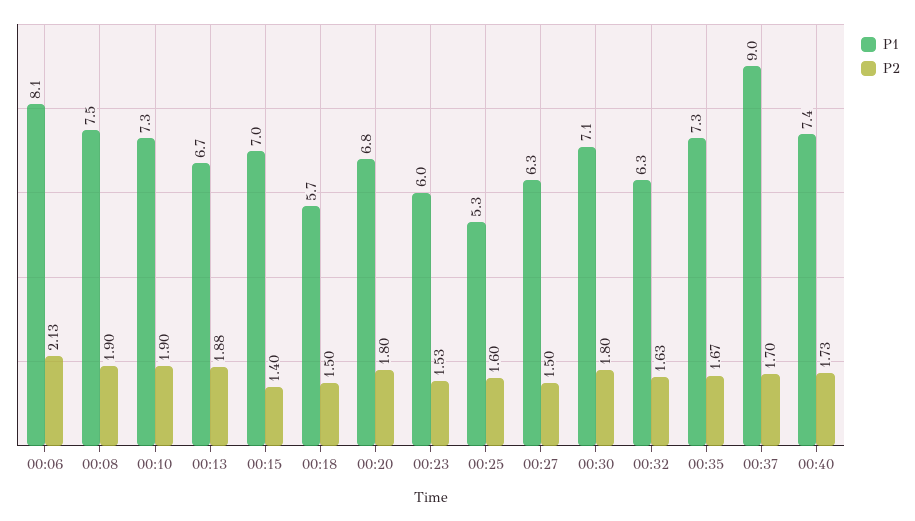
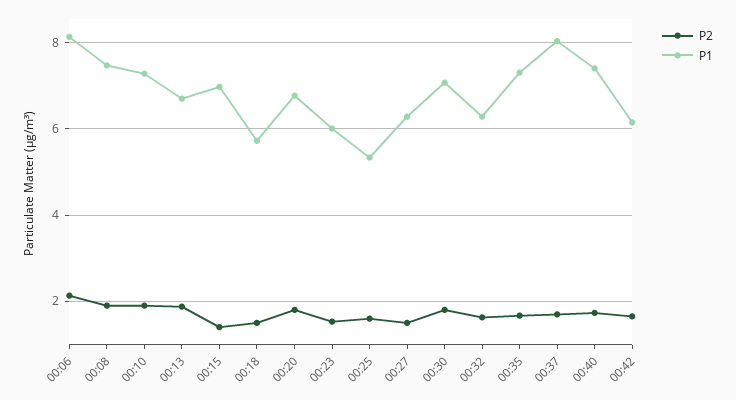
P1, 00:37: 9 -> 8
P2, 00:42: none -> 1.6
P1, 00:42: none -> 6.2

